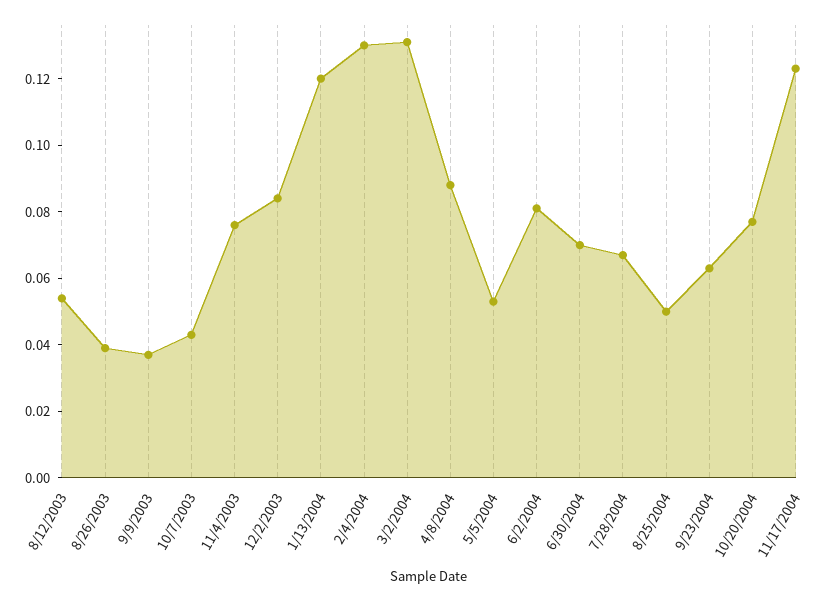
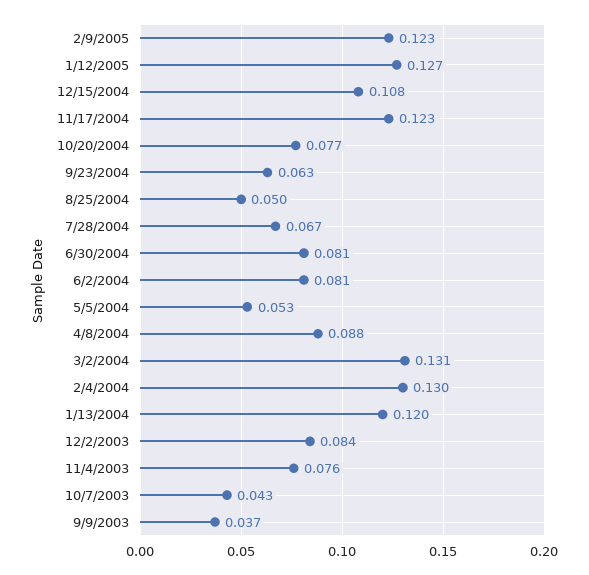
8/12/2003: 0.055 -> none
8/26/2003: 0.04 -> none
6/30/2004: 0.07 -> 0.081
2/9/2005: none -> 0.123
1/12/2005: none -> 0.127
12/15/2004: none -> 0.108

